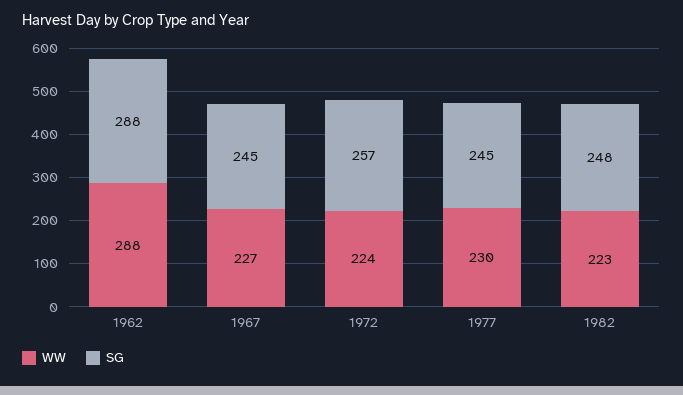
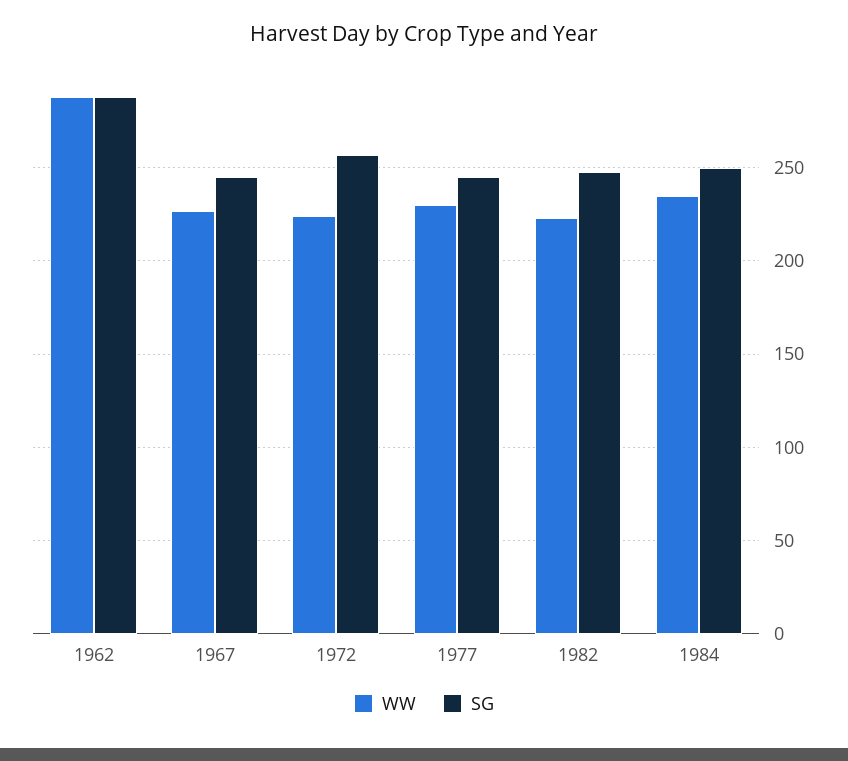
WW, 1984: none -> 235
SG, 1984: none -> 250

